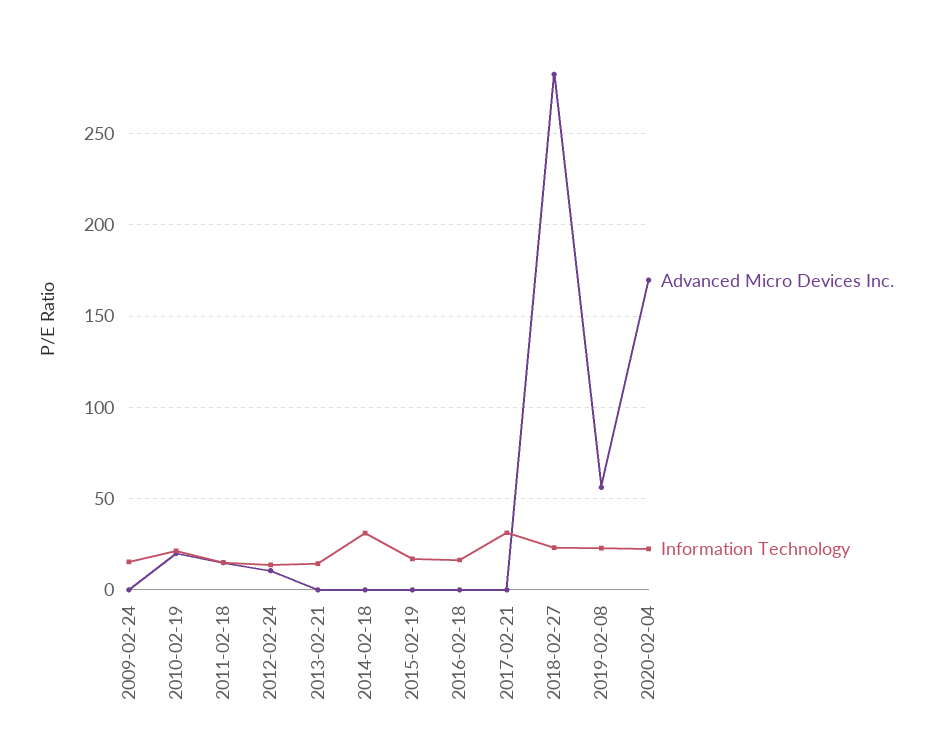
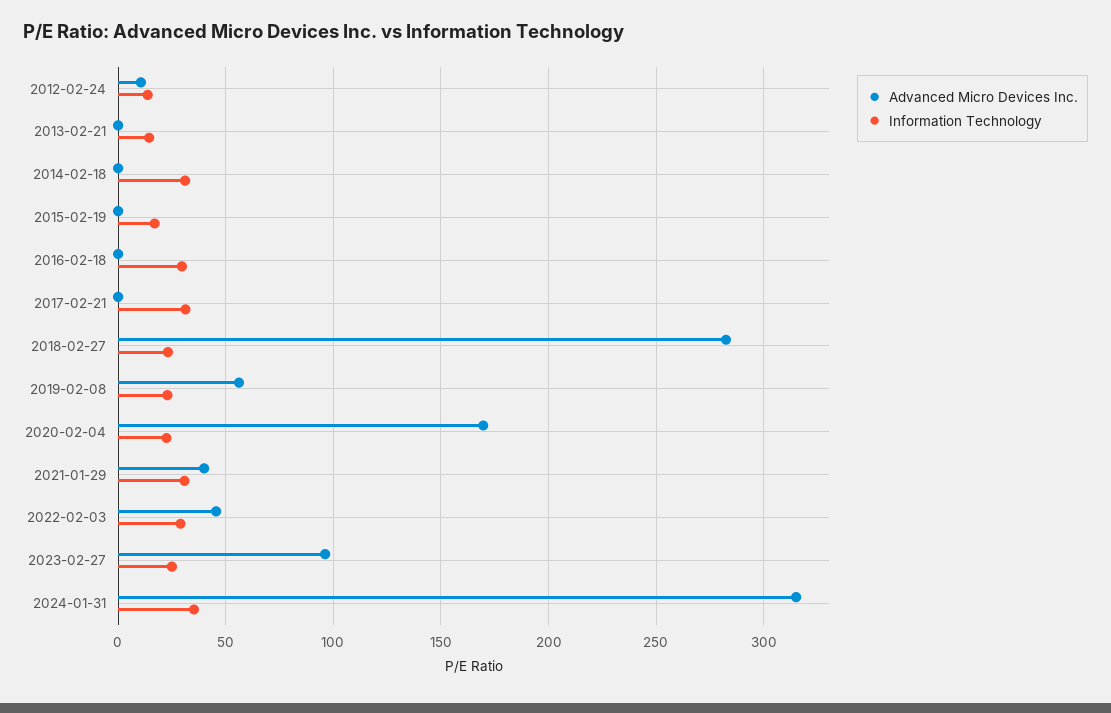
Advanced Micro Devices Inc., 2009-02-24: 0 -> none
Information Technology, 2009-02-24: 15 -> none
Advanced Micro Devices Inc., 2010-02-19: 20 -> none
Information Technology, 2010-02-19: 20 -> none
Advanced Micro Devices Inc., 2011-02-18: 15 -> none
Information Technology, 2011-02-18: 15 -> none
Information Technology, 2016-02-18: 15 -> 30
Advanced Micro Devices Inc., 2021-01-29: none -> 40
Information Technology, 2021-01-29: none -> 30
Advanced Micro Devices Inc., 2022-02-03: none -> 45
Information Technology, 2022-02-03: none -> 30
Advanced Micro Devices Inc., 2023-02-27: none -> 95
Information Technology, 2023-02-27: none -> 25
Advanced Micro Devices Inc., 2024-01-31: none -> 315
Information Technology, 2024-01-31: none -> 35

